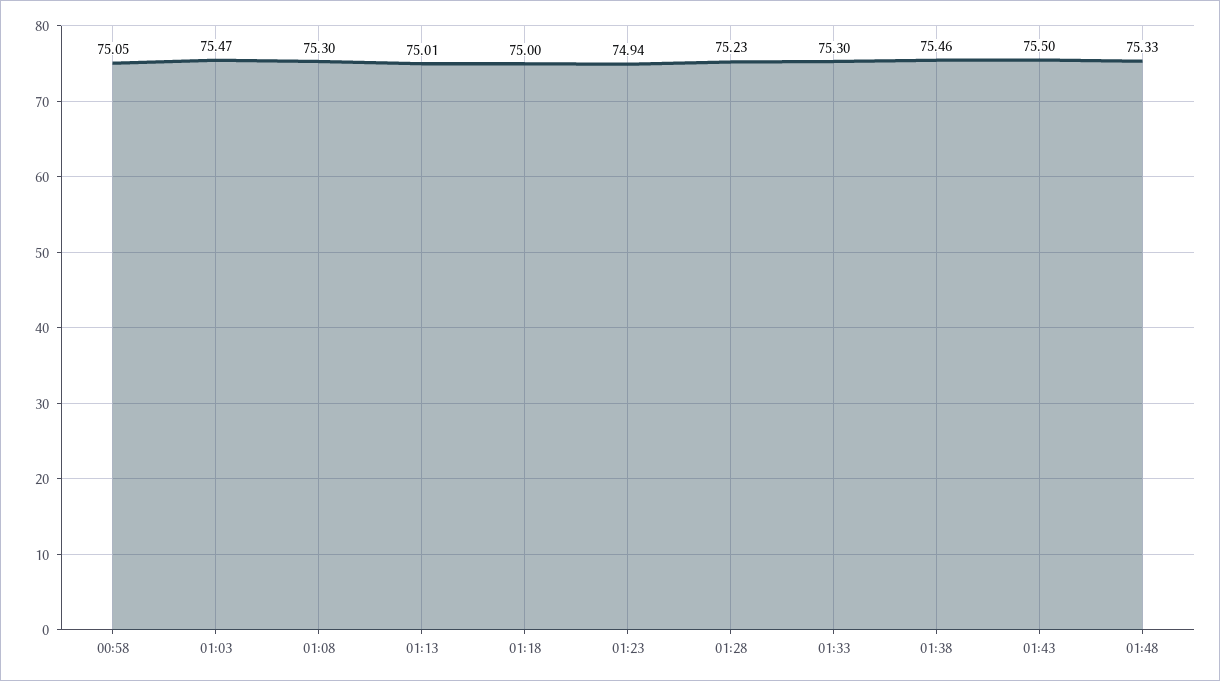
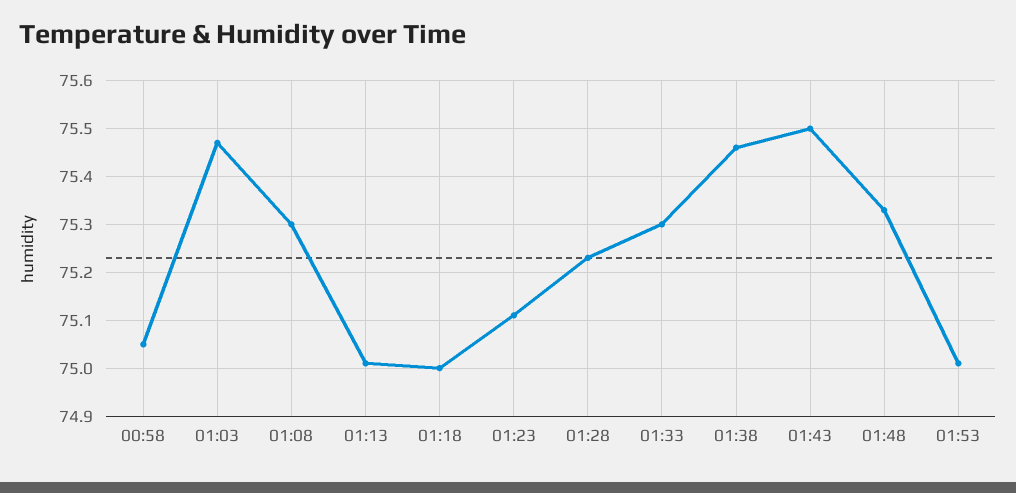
01:23: 74.94 -> 75.1
01:53: none -> 75

